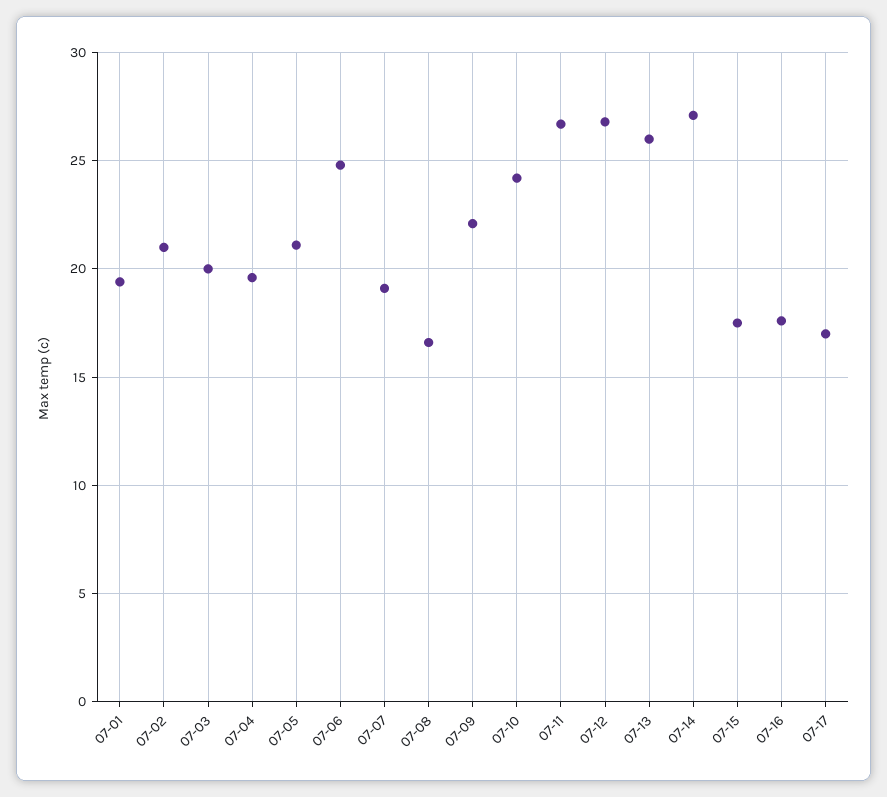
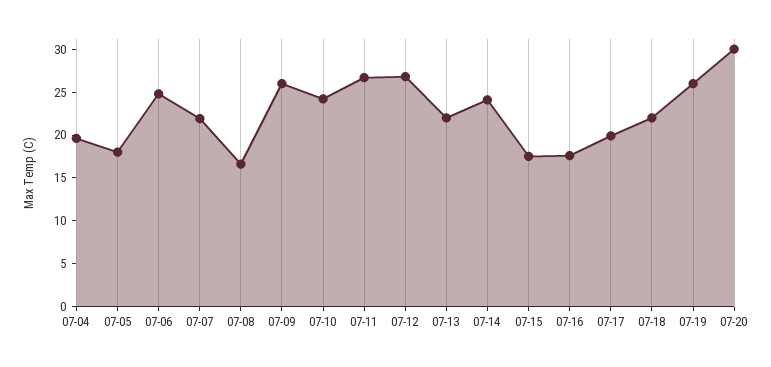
07-01: 19.5 -> none
07-02: 21 -> none
07-03: 20 -> none
07-05: 21 -> 18
07-07: 19 -> 22
07-09: 22 -> 26
07-13: 26 -> 22
07-14: 27 -> 24
07-17: 17 -> 20
07-18: none -> 22
07-19: none -> 26
07-20: none -> 30

